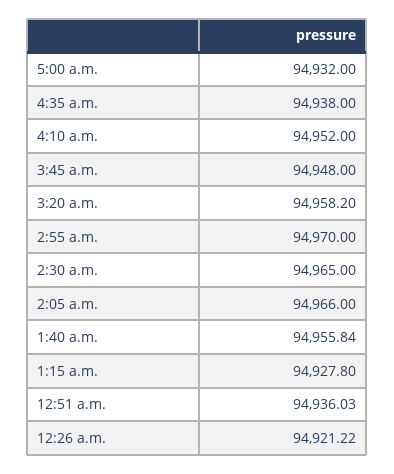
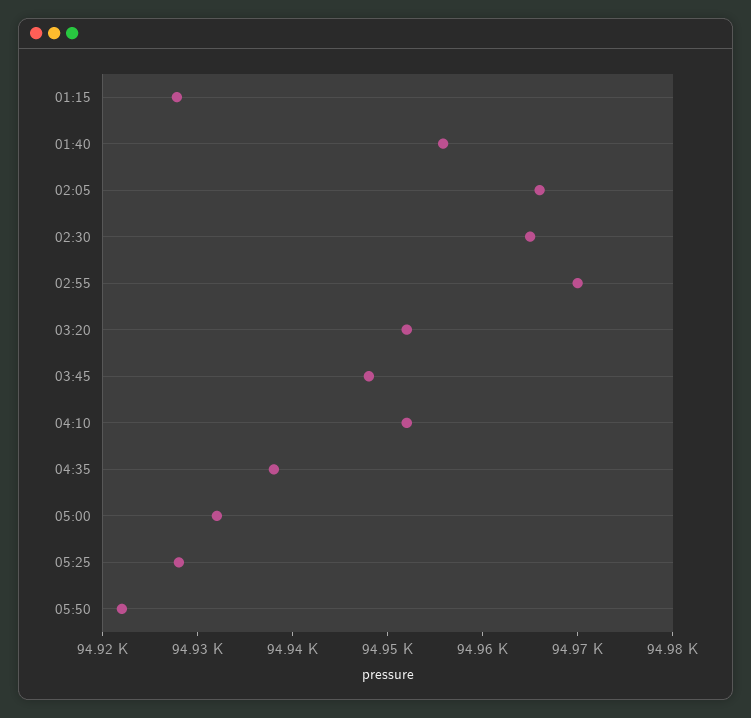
3:20 a.m.: 94958.2 -> 94952
12:51 a.m.: 94936.03 -> none
12:26 a.m.: 94921.22 -> none
05:25: none -> 94928
05:50: none -> 94922

